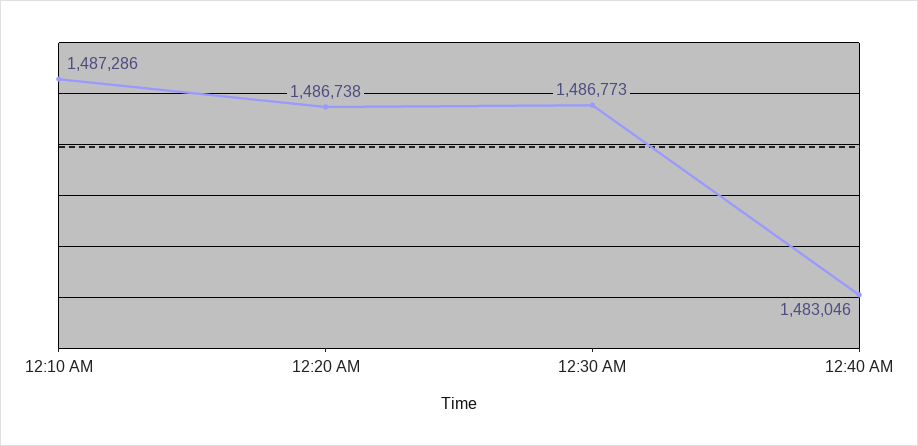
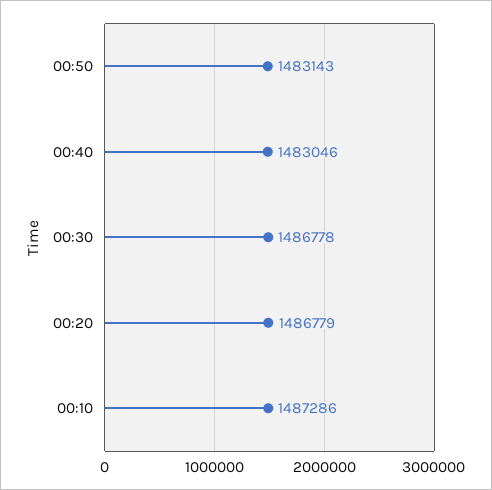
12:20 AM: 1486738 -> 1486779
12:30 AM: 1486773 -> 1486778
00:50: none -> 1483143

